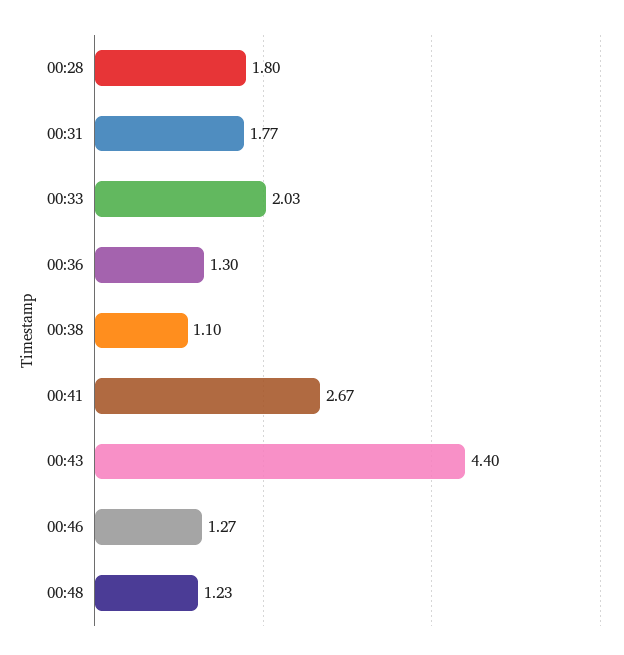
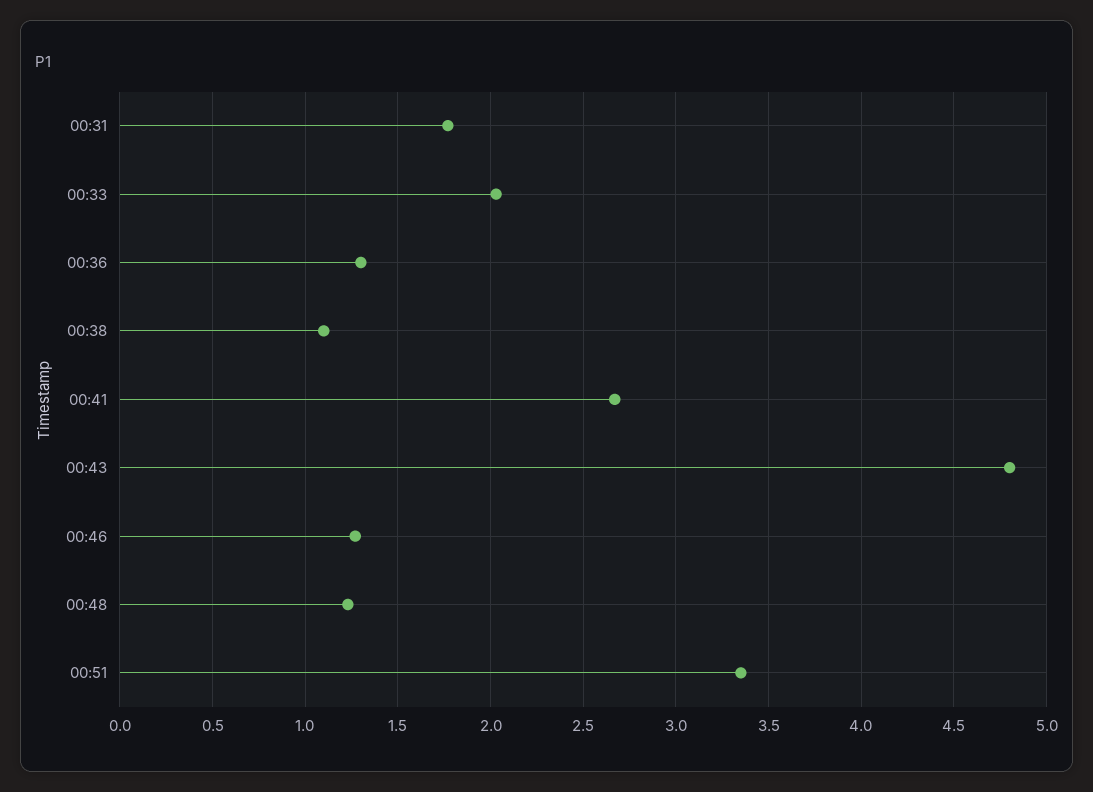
00:28: 1.8 -> none
00:43: 4.4 -> 4.8
00:51: none -> 3.35

